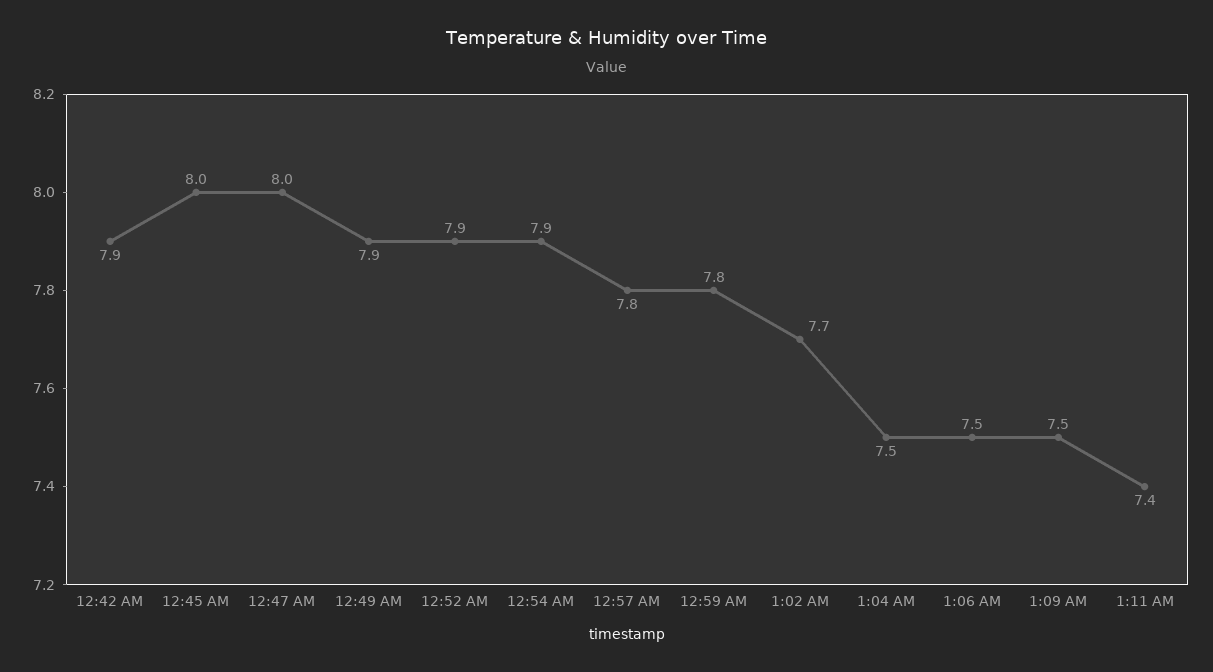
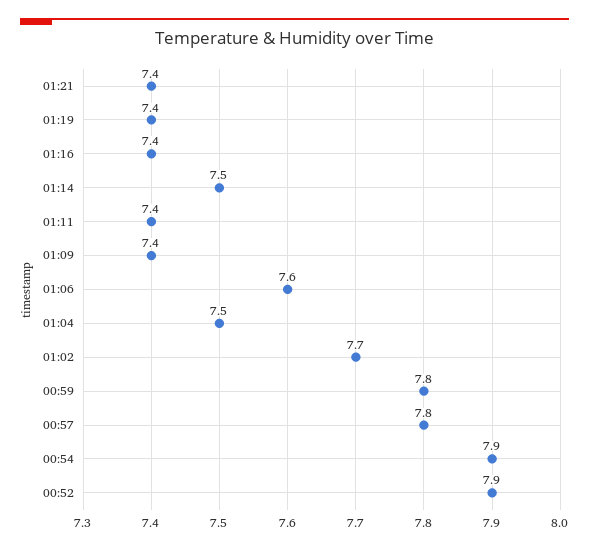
12:42 AM: 7.9 -> none
12:45 AM: 8 -> none
12:47 AM: 8 -> none
12:49 AM: 7.9 -> none
1:06 AM: 7.5 -> 7.6
1:09 AM: 7.5 -> 7.4
01:21: none -> 7.4
01:19: none -> 7.4
01:16: none -> 7.4
01:14: none -> 7.5

